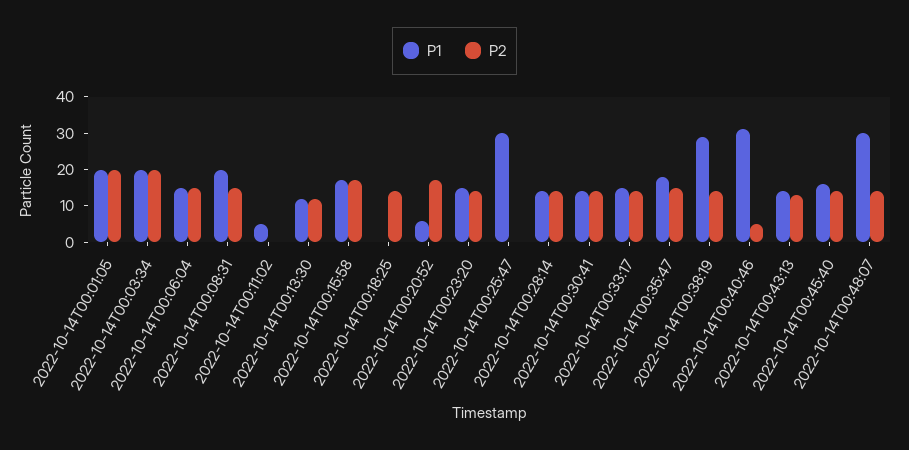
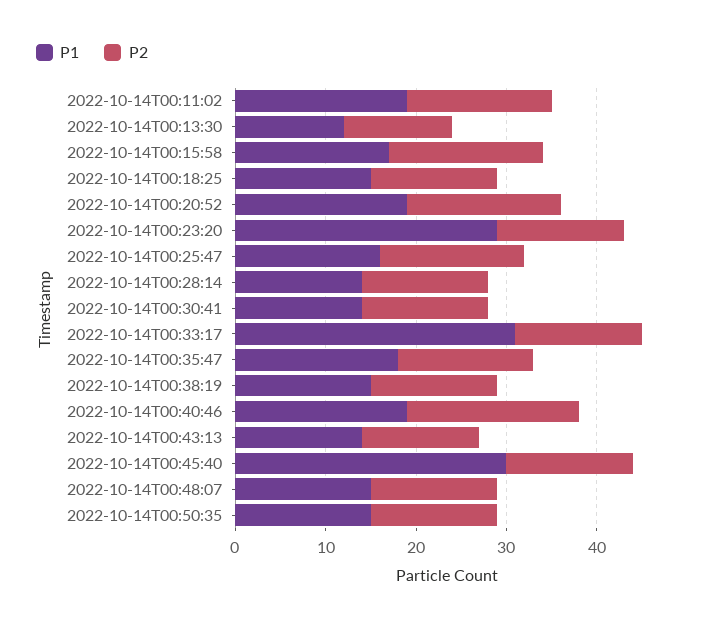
P1, 2022-10-14T00:01:05: 20 -> none
P2, 2022-10-14T00:01:05: 20 -> none
P1, 2022-10-14T00:03:34: 20 -> none
P2, 2022-10-14T00:03:34: 20 -> none
P1, 2022-10-14T00:06:04: 15 -> none
P2, 2022-10-14T00:06:04: 15 -> none
P1, 2022-10-14T00:08:31: 20 -> none
P2, 2022-10-14T00:08:31: 15 -> none
P1, 2022-10-14T00:11:02: 5 -> 19
P2, 2022-10-14T00:11:02: 0 -> 16
P1, 2022-10-14T00:18:25: 0 -> 15
P1, 2022-10-14T00:20:52: 5 -> 19
P1, 2022-10-14T00:23:20: 15 -> 29
P1, 2022-10-14T00:25:47: 30 -> 16
P2, 2022-10-14T00:25:47: 0 -> 16
P1, 2022-10-14T00:33:17: 15 -> 31
P1, 2022-10-14T00:38:19: 30 -> 15
P1, 2022-10-14T00:40:46: 30 -> 19
P2, 2022-10-14T00:40:46: 5 -> 19
P1, 2022-10-14T00:45:40: 15 -> 30
P1, 2022-10-14T00:48:07: 30 -> 15
P1, 2022-10-14T00:50:35: none -> 15
P2, 2022-10-14T00:50:35: none -> 14

